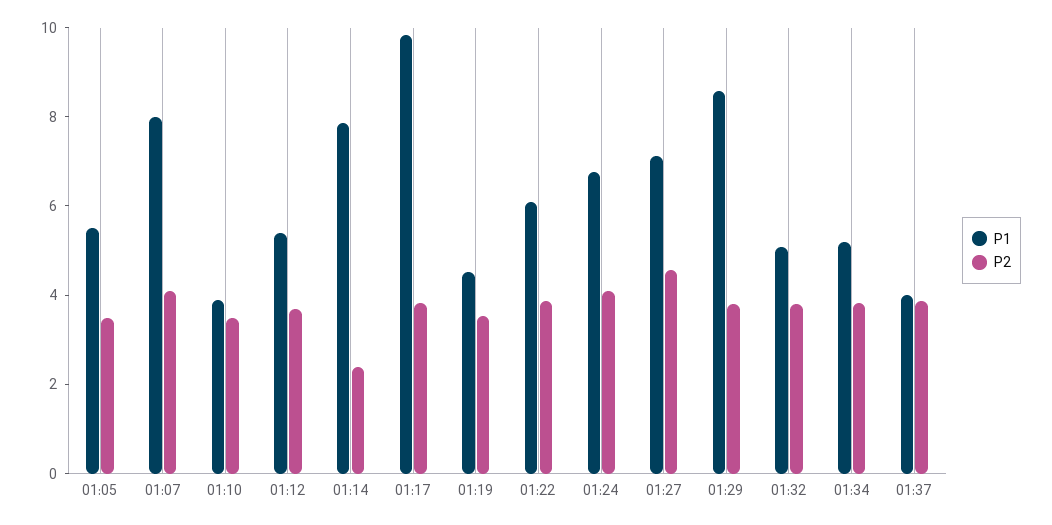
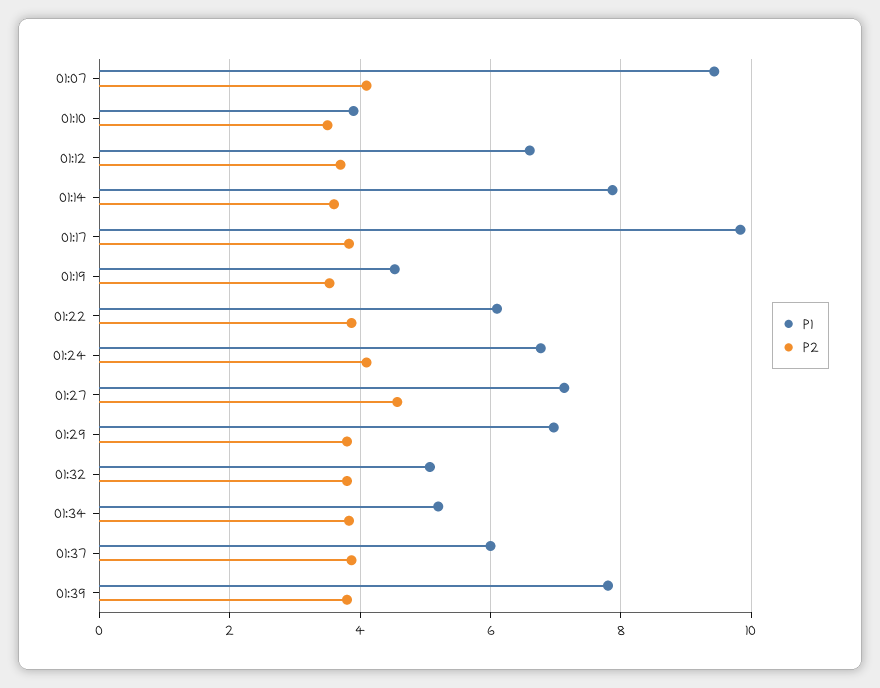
P1, 01:05: 5.5 -> none
P2, 01:05: 3.5 -> none
P1, 01:07: 8 -> 9.4
P1, 01:12: 5.5 -> 6.6
P2, 01:14: 2.5 -> 3.6
P1, 01:29: 8.5 -> 7
P1, 01:37: 4 -> 6
P1, 01:39: none -> 7.8
P2, 01:39: none -> 3.8

